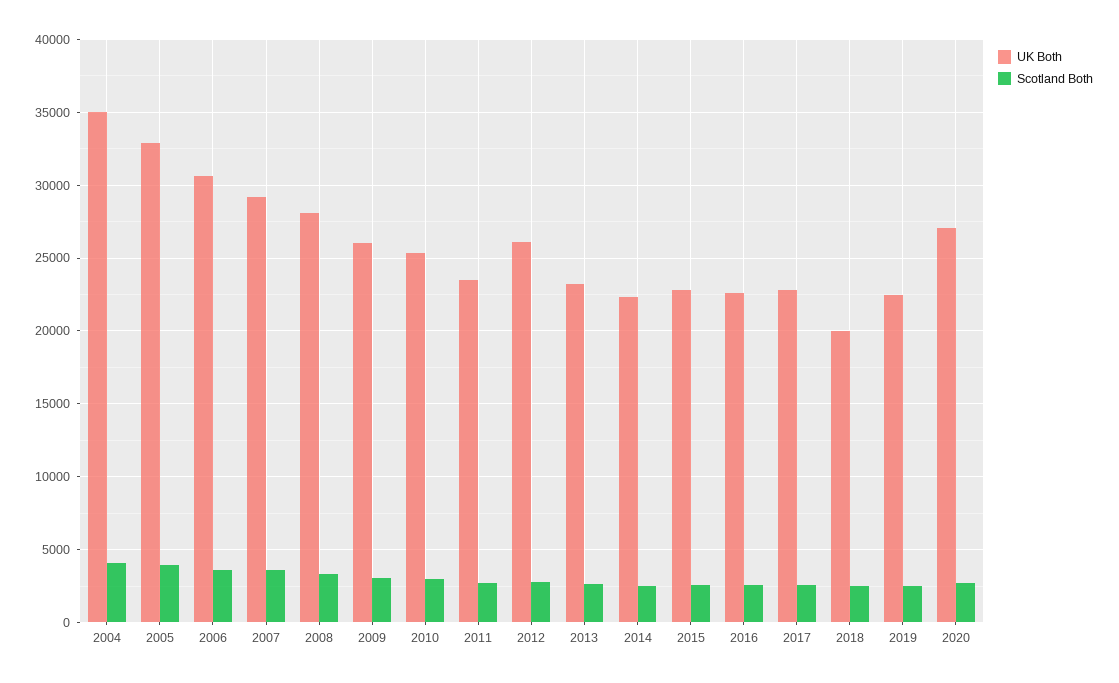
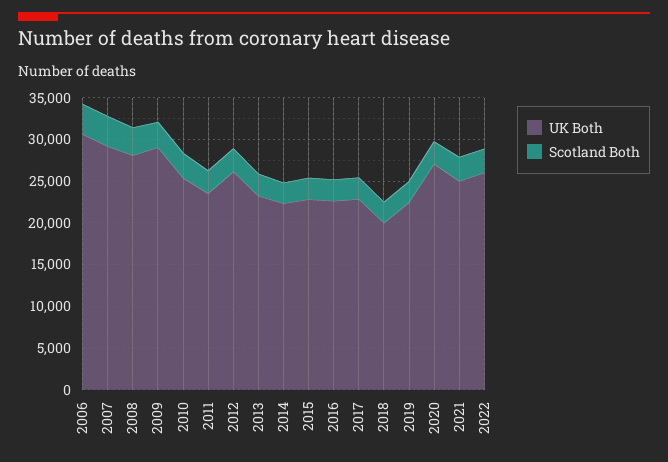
UK Both, 2004: 35000 -> none
Scotland Both, 2004: 4000 -> none
UK Both, 2005: 33000 -> none
Scotland Both, 2005: 4000 -> none
UK Both, 2009: 26000 -> 29000
UK Both, 2021: none -> 25000
Scotland Both, 2021: none -> 3000
UK Both, 2022: none -> 26000
Scotland Both, 2022: none -> 3000

